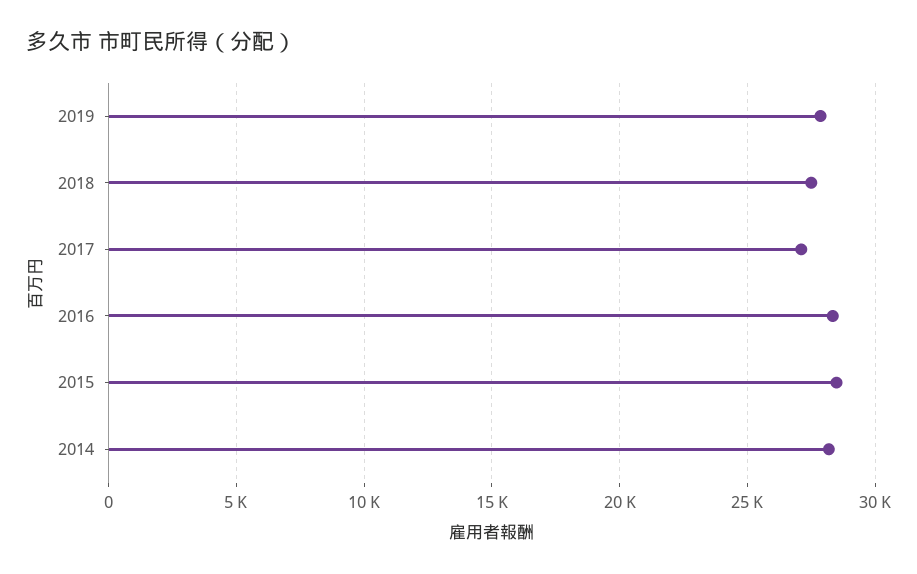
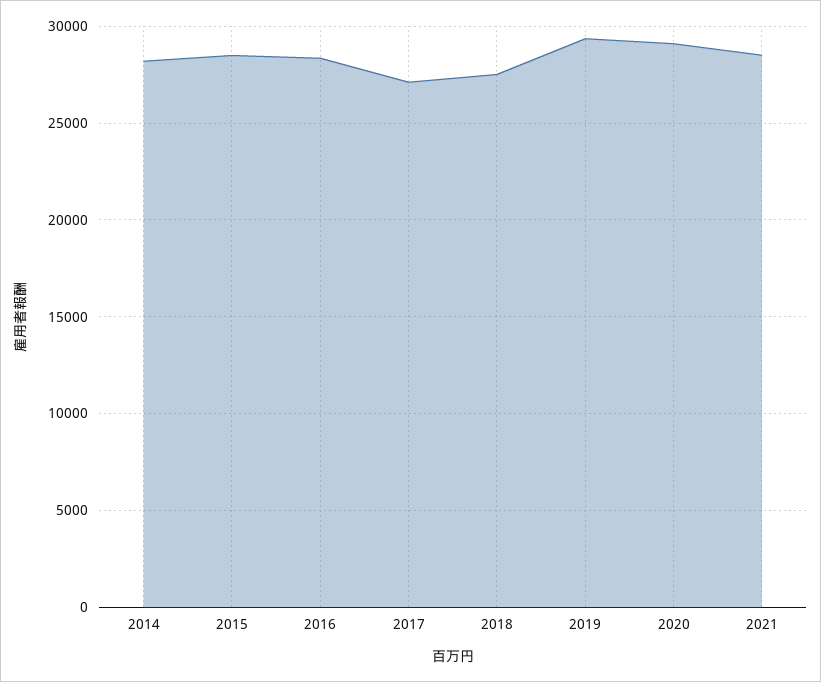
2019: 28000 -> 29500
2020: none -> 29000
2021: none -> 28500

